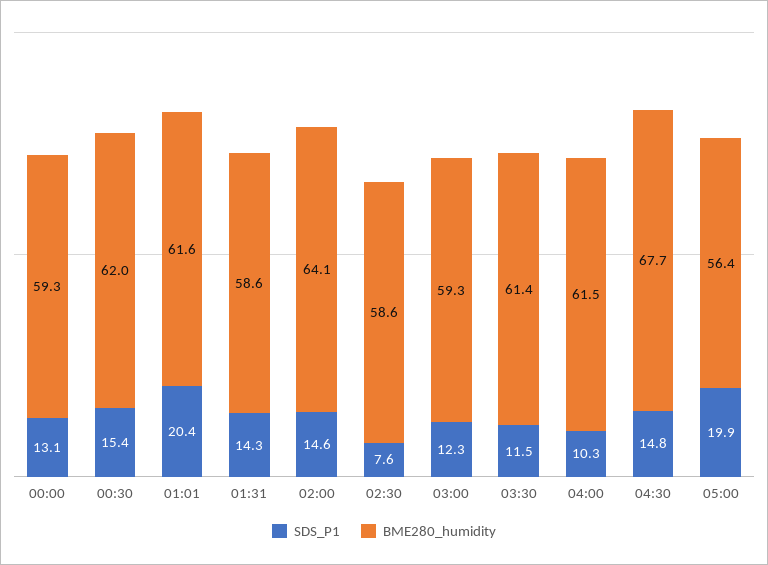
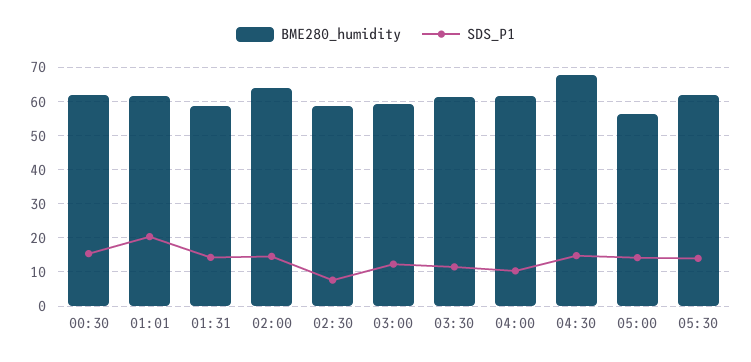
SDS_P1, 00:00: 13.1 -> none
BME280_humidity, 00:00: 59.3 -> none
SDS_P1, 05:00: 19.9 -> 14
BME280_humidity, 05:30: none -> 62
SDS_P1, 05:30: none -> 14

